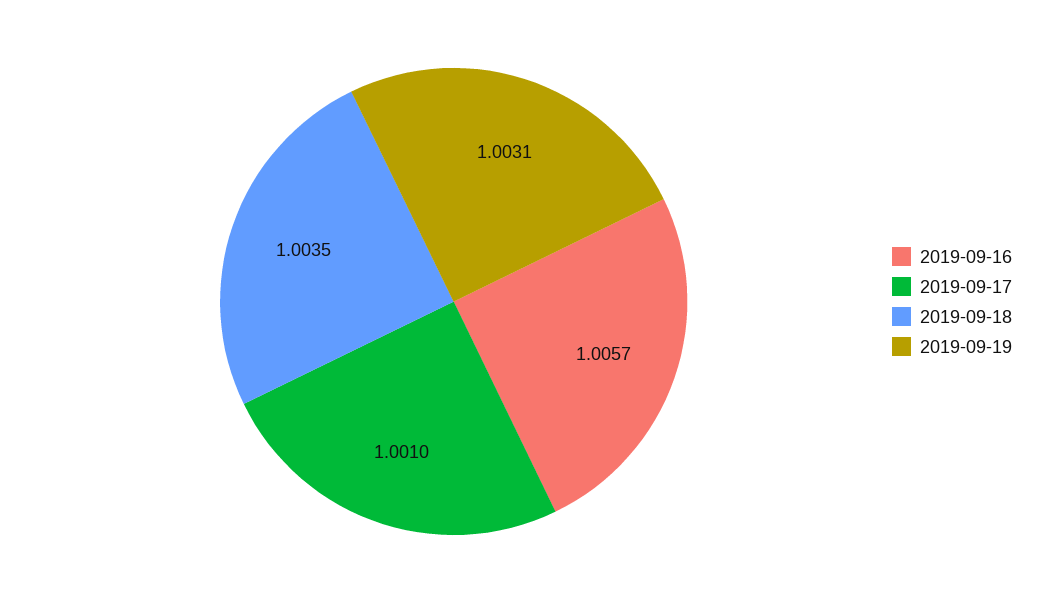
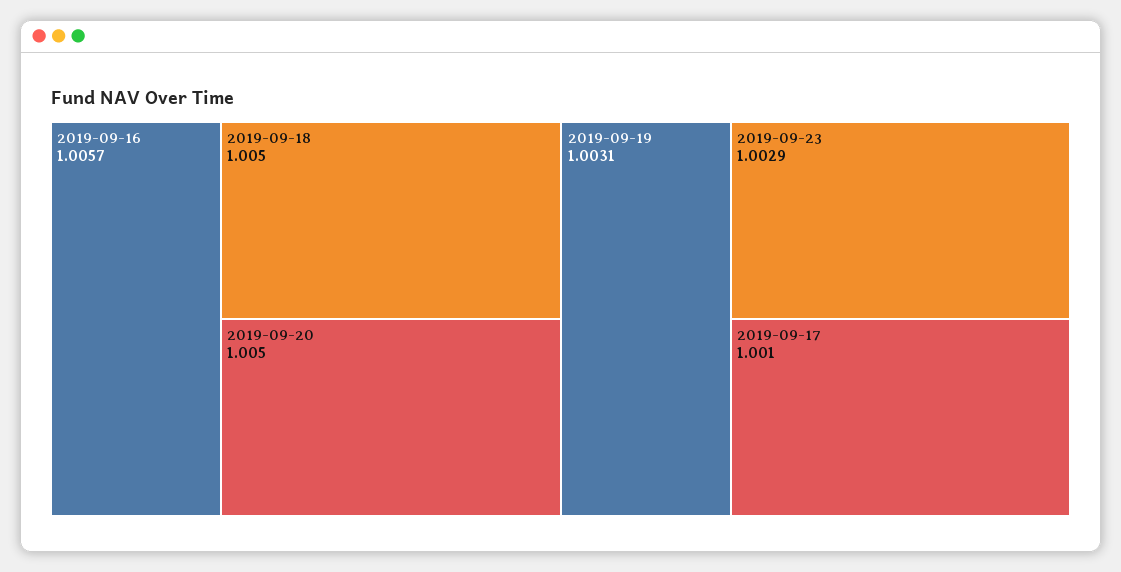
2019-09-18: 1.0035 -> 1.005
2019-09-20: none -> 1.005
2019-09-23: none -> 1.0029

